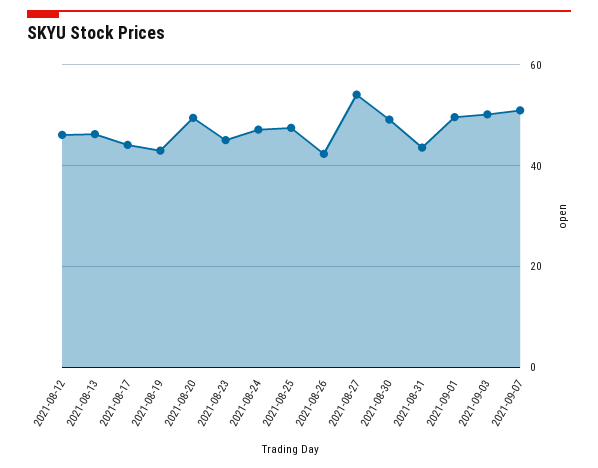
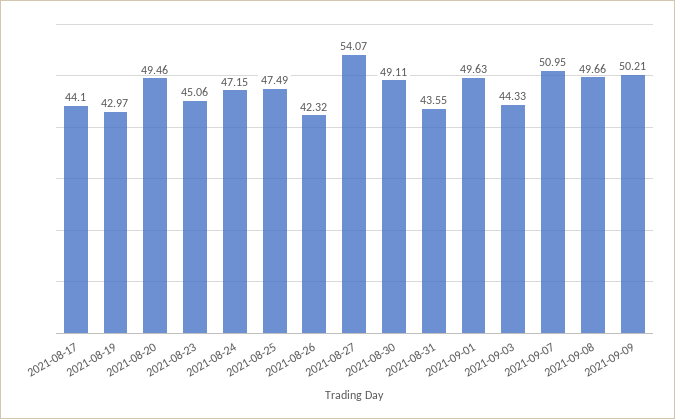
2021-08-12: 46 -> none
2021-08-13: 46 -> none
2021-09-03: 50 -> 44.33
2021-09-08: none -> 49.66
2021-09-09: none -> 50.21

